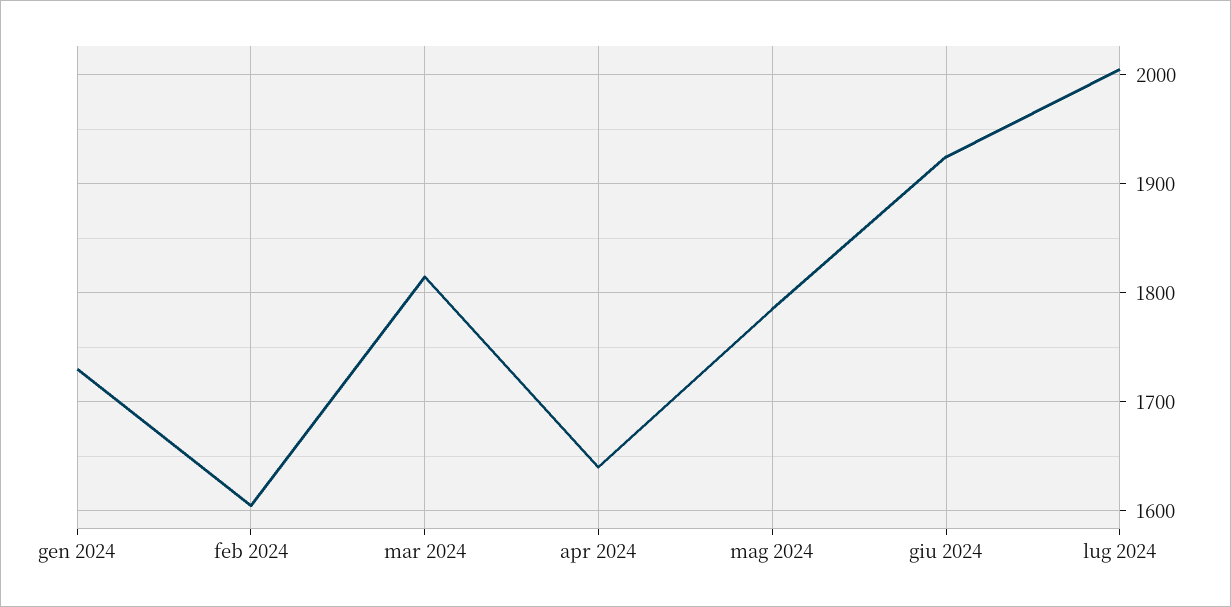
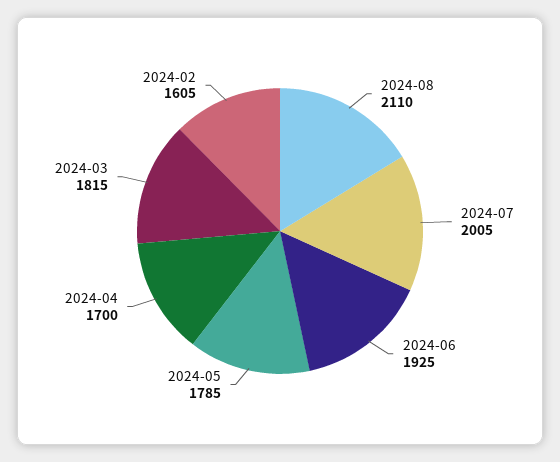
gen 2024: 1730 -> none
apr 2024: 1640 -> 1700
2024-08: none -> 2110

